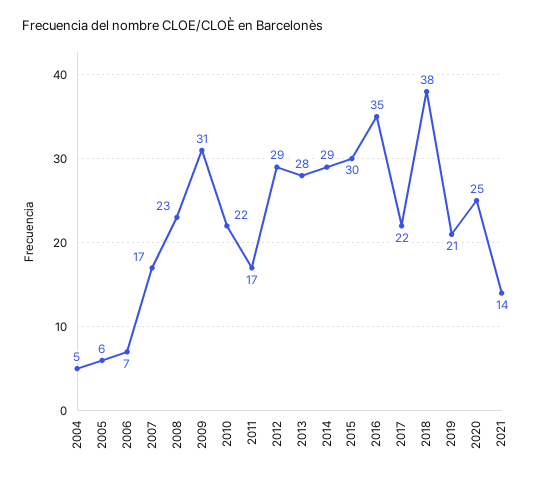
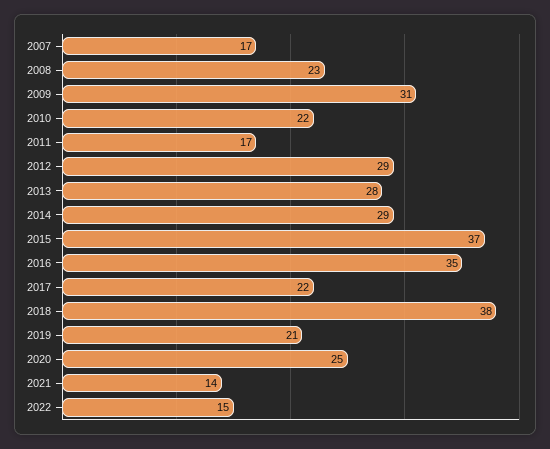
2004: 5 -> none
2005: 6 -> none
2006: 7 -> none
2015: 30 -> 37
2022: none -> 15

